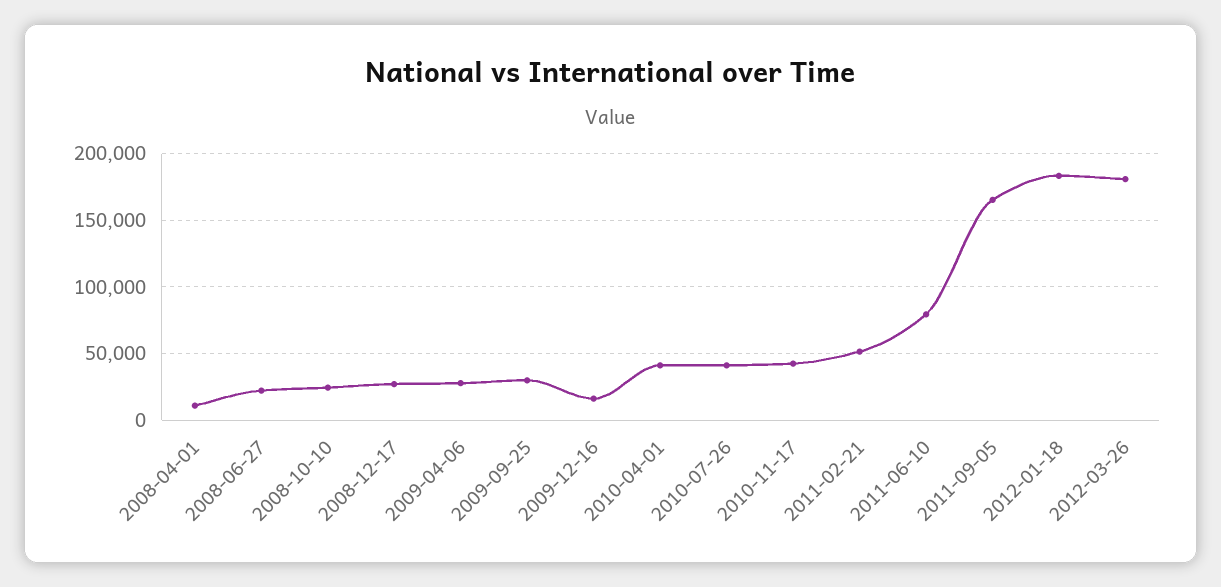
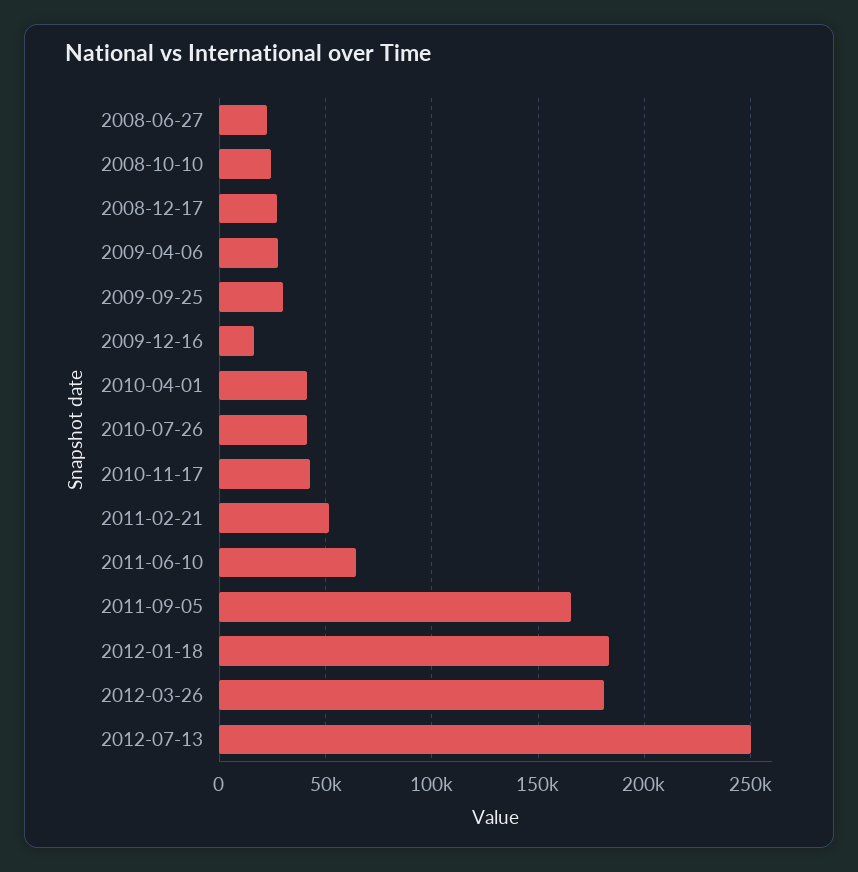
2008-04-01: 10000 -> none
2011-06-10: 80000 -> 65000
2012-07-13: none -> 250000

